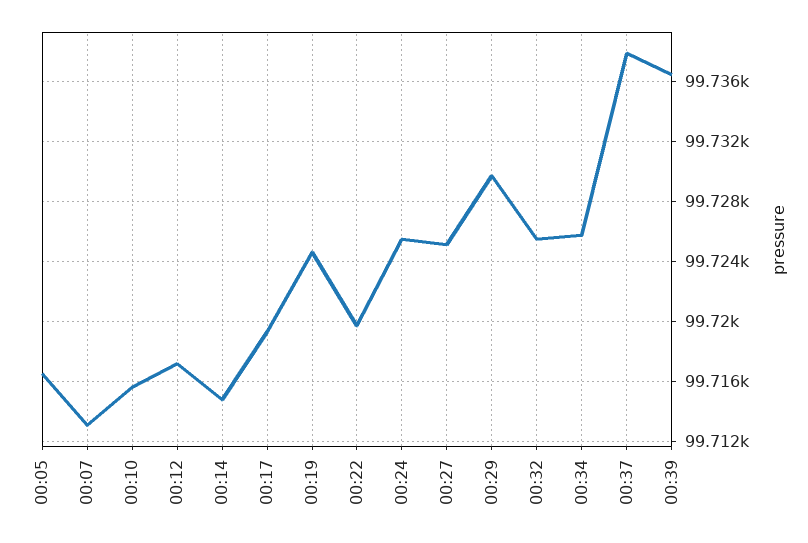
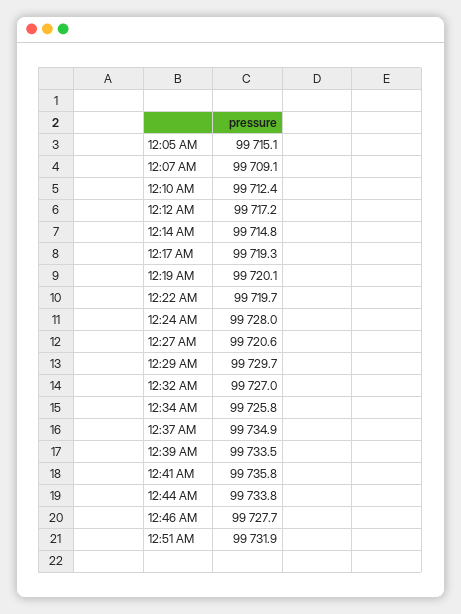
00:05: 99716.5 -> 99715.1
00:07: 99713 -> 99709.1
00:10: 99715.5 -> 99712.4
00:19: 99724.5 -> 99720.1
00:24: 99725.5 -> 99728
00:27: 99725 -> 99720.6
00:32: 99725.5 -> 99727
00:37: 99738 -> 99734.9
00:39: 99736.5 -> 99733.5
12:41 AM: none -> 99735.8
12:44 AM: none -> 99733.8
12:46 AM: none -> 99727.7
12:51 AM: none -> 99731.9

